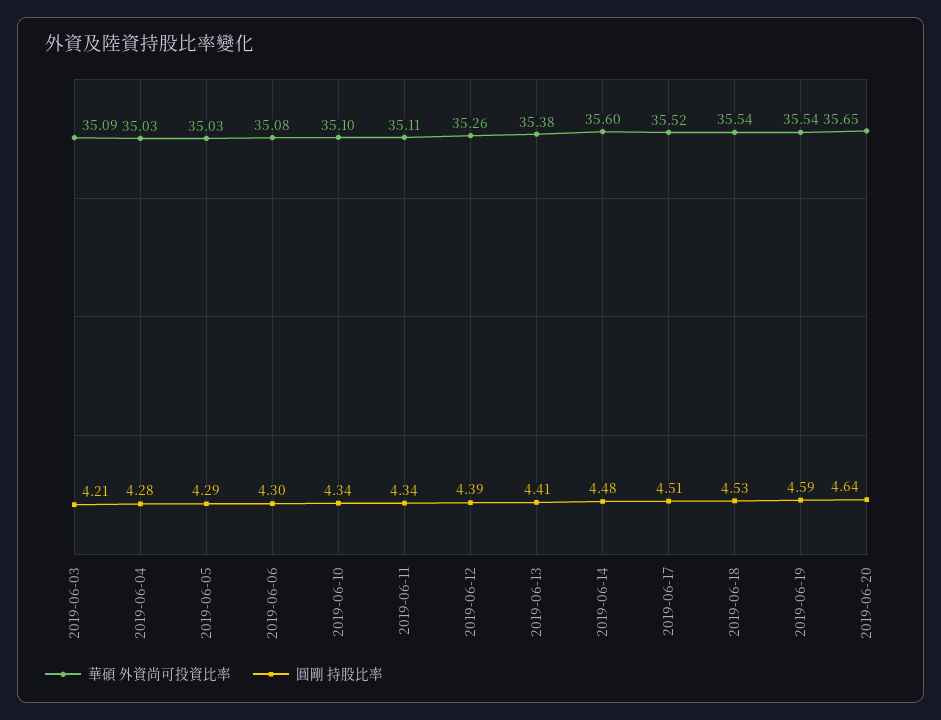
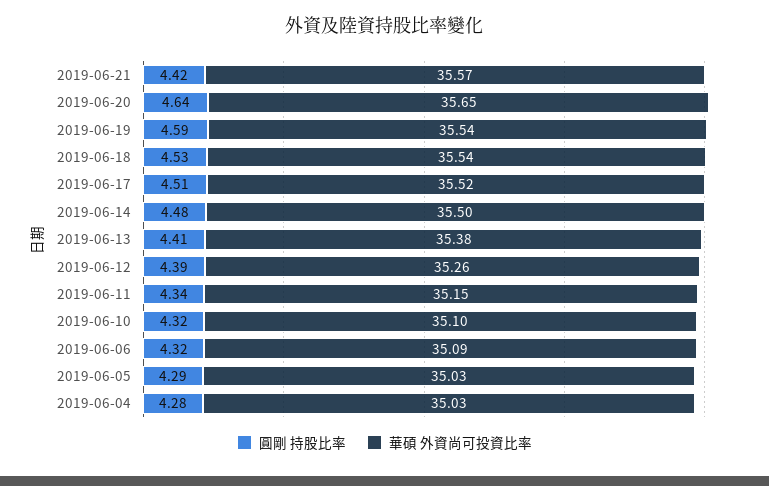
華碩 外資尚可投資比率, 2019-06-03: 35.09 -> none
圓剛 持股比率, 2019-06-03: 4.21 -> none
華碩 外資尚可投資比率, 2019-06-06: 35.08 -> 35.09
圓剛 持股比率, 2019-06-06: 4.3 -> 4.32
圓剛 持股比率, 2019-06-10: 4.34 -> 4.32
華碩 外資尚可投資比率, 2019-06-11: 35.11 -> 35.15
華碩 外資尚可投資比率, 2019-06-14: 35.6 -> 35.5
圓剛 持股比率, 2019-06-21: none -> 4.42
華碩 外資尚可投資比率, 2019-06-21: none -> 35.57

